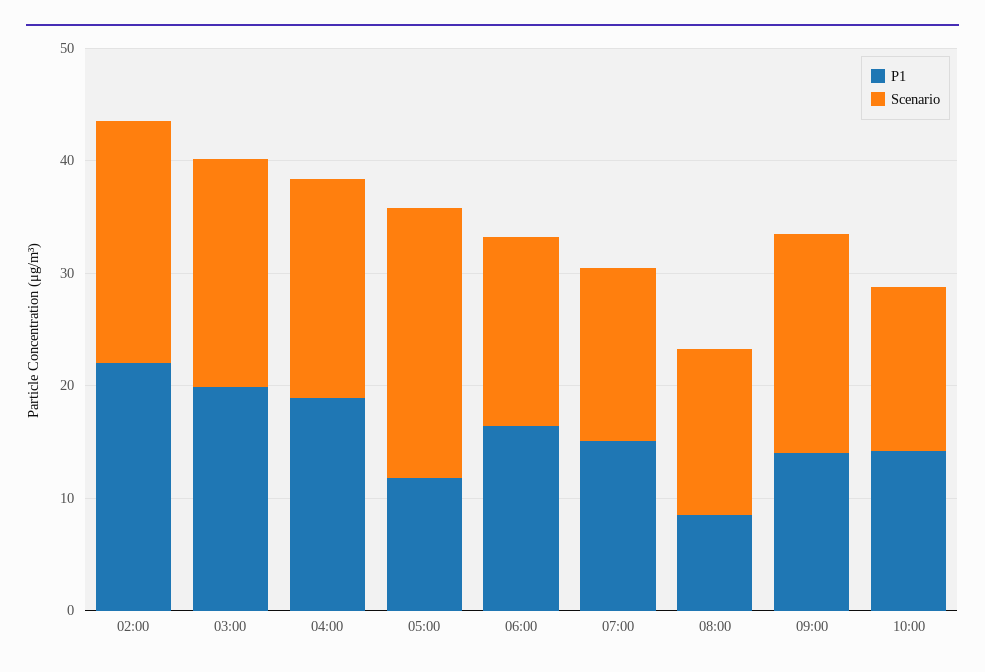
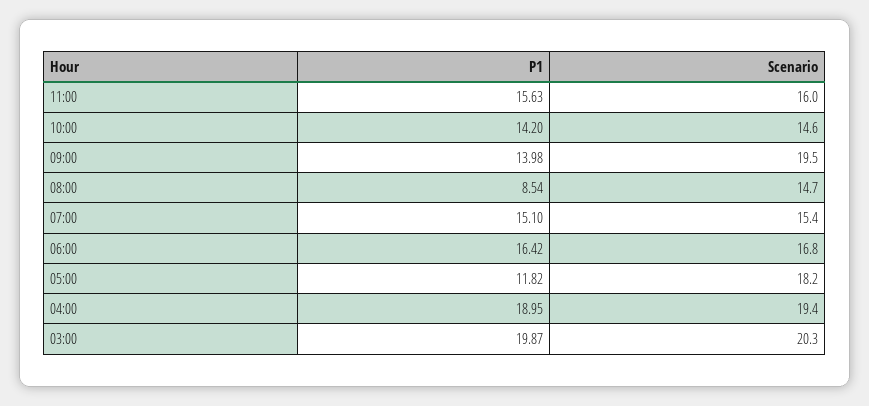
P1, 02:00: 22 -> none
Scenario, 02:00: 22 -> none
Scenario, 05:00: 24 -> 18.2
P1, 11:00: none -> 15.63
Scenario, 11:00: none -> 16

